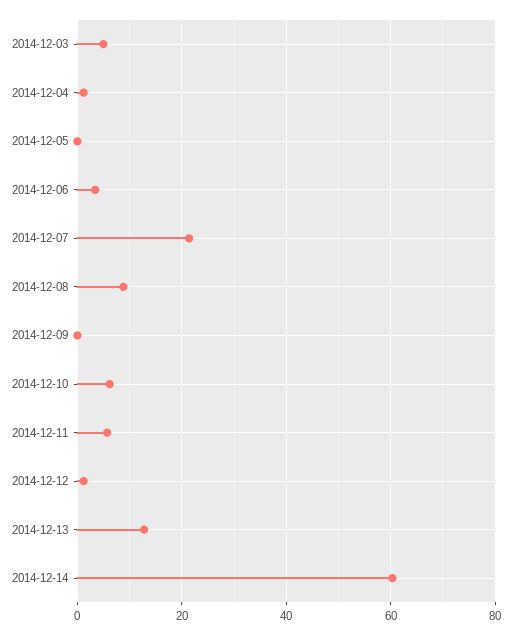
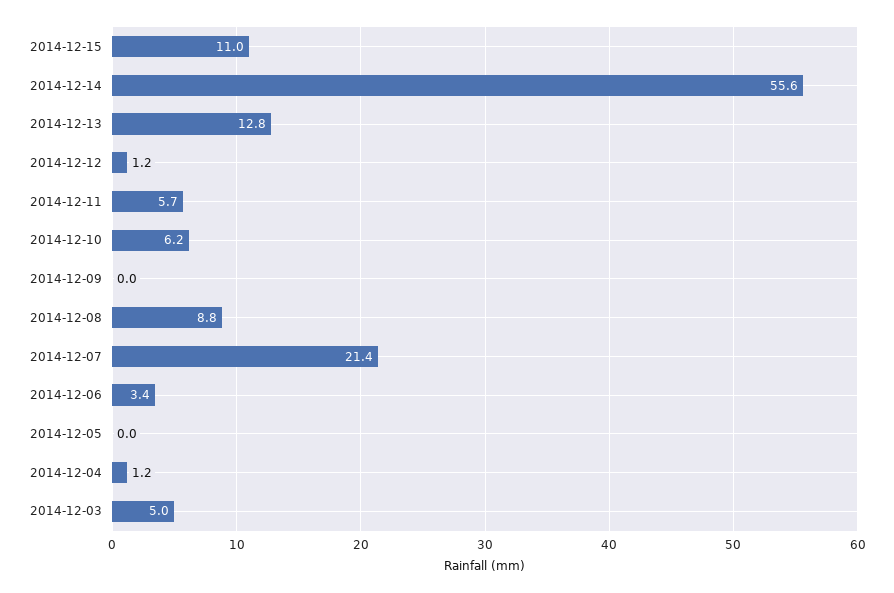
2014-12-14: 60 -> 55.6
2014-12-15: none -> 11

